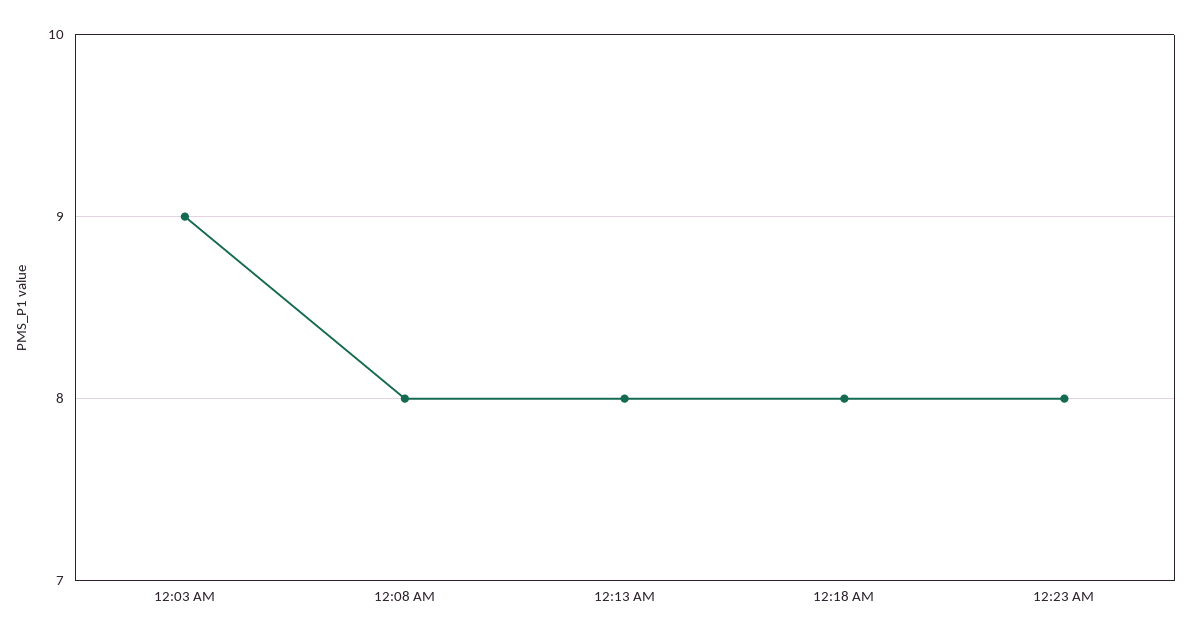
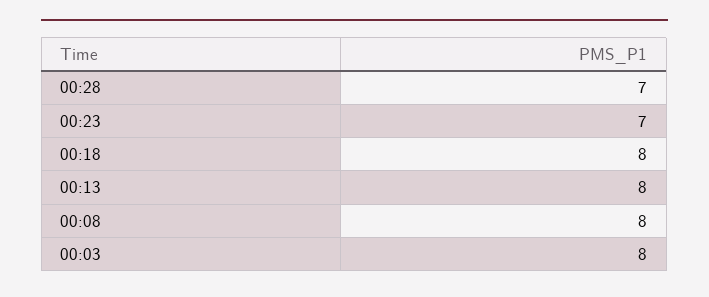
12:03 AM: 9 -> 8
12:23 AM: 8 -> 7
00:28: none -> 7

